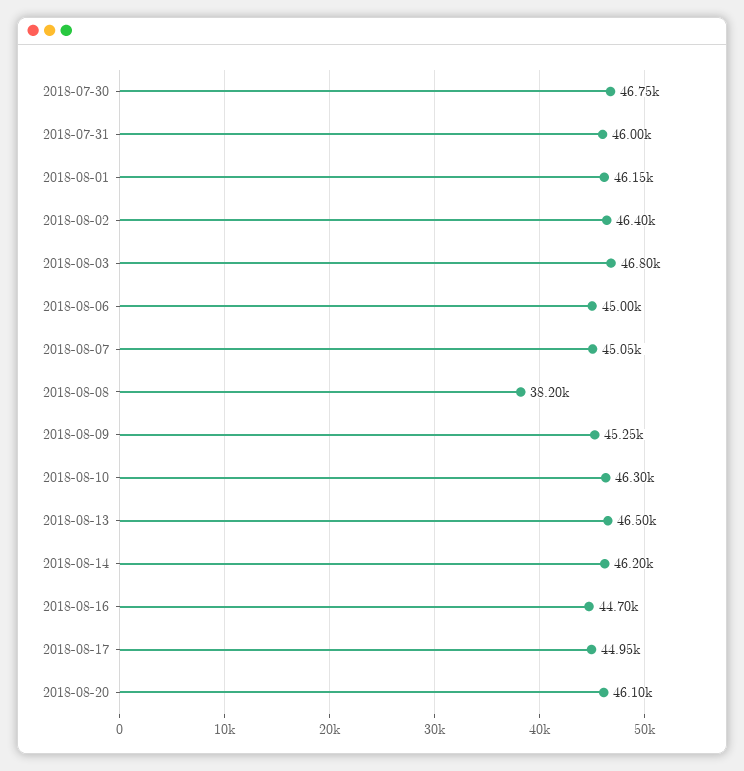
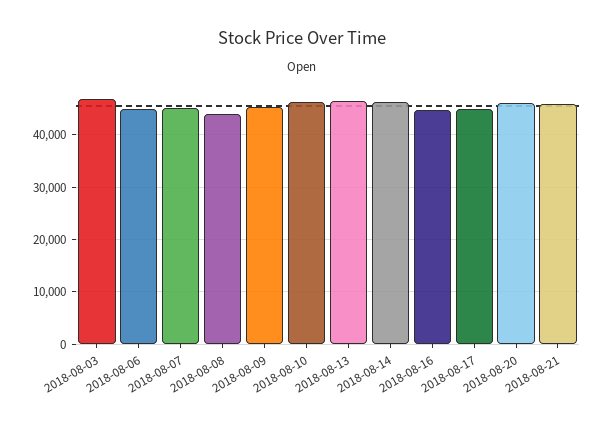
2018-07-30: 46750 -> none
2018-07-31: 46000 -> none
2018-08-01: 46150 -> none
2018-08-02: 46400 -> none
2018-08-08: 38200 -> 44000
2018-08-21: none -> 46000

